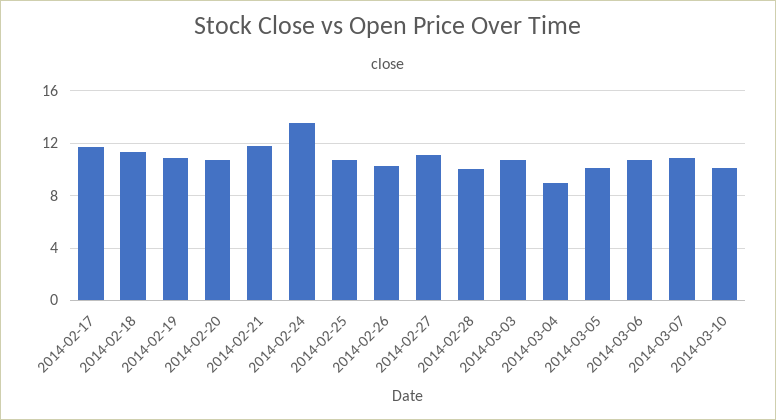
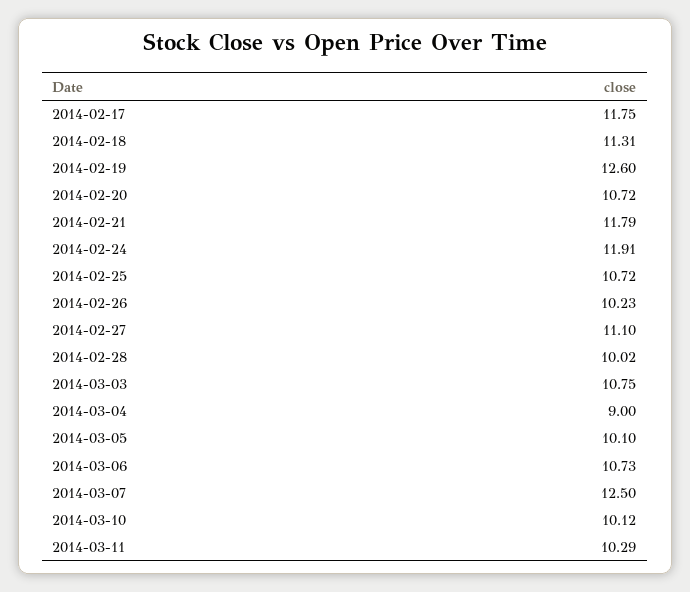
2014-02-19: 11 -> 12.6
2014-02-24: 13.5 -> 11.91
2014-03-07: 11 -> 12.5
2014-03-11: none -> 10.29

